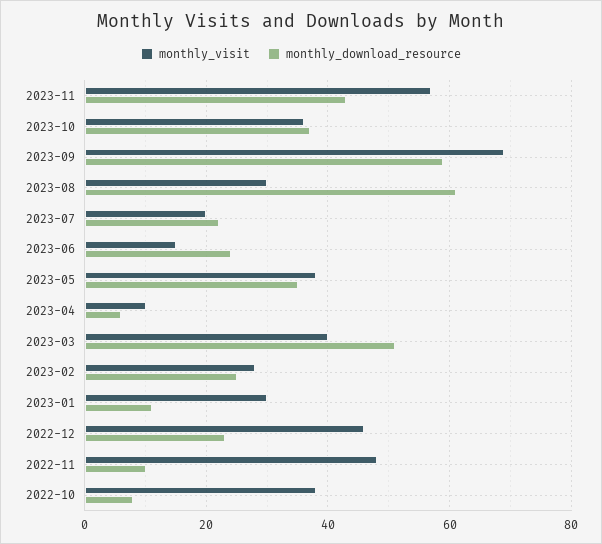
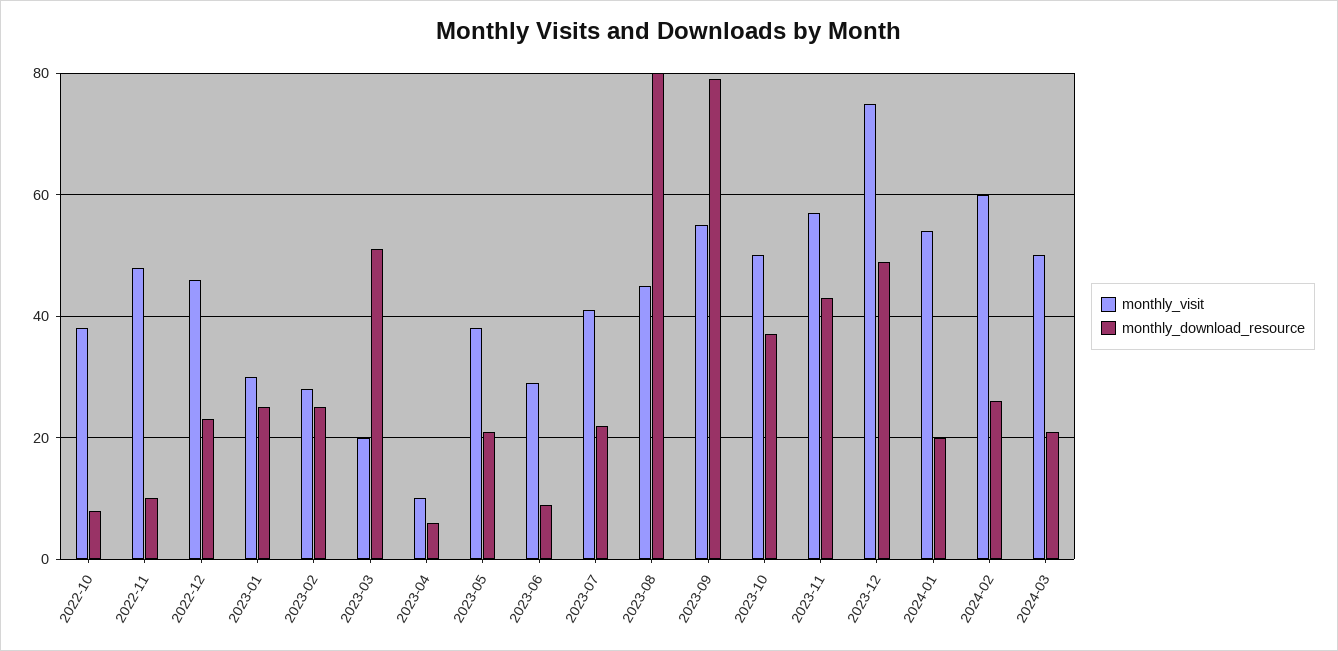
monthly_visit, 2023-10: 35 -> 50
monthly_visit, 2023-09: 70 -> 55
monthly_download_resource, 2023-09: 60 -> 80
monthly_visit, 2023-08: 30 -> 45
monthly_download_resource, 2023-08: 60 -> 80
monthly_visit, 2023-07: 20 -> 40
monthly_visit, 2023-06: 15 -> 30
monthly_download_resource, 2023-06: 25 -> 10
monthly_download_resource, 2023-05: 35 -> 20
monthly_visit, 2023-03: 40 -> 20
monthly_download_resource, 2023-01: 10 -> 25
monthly_visit, 2023-12: none -> 75
monthly_download_resource, 2023-12: none -> 50
monthly_visit, 2024-01: none -> 55
monthly_download_resource, 2024-01: none -> 20
monthly_visit, 2024-02: none -> 60
monthly_download_resource, 2024-02: none -> 25
monthly_visit, 2024-03: none -> 50
monthly_download_resource, 2024-03: none -> 20

